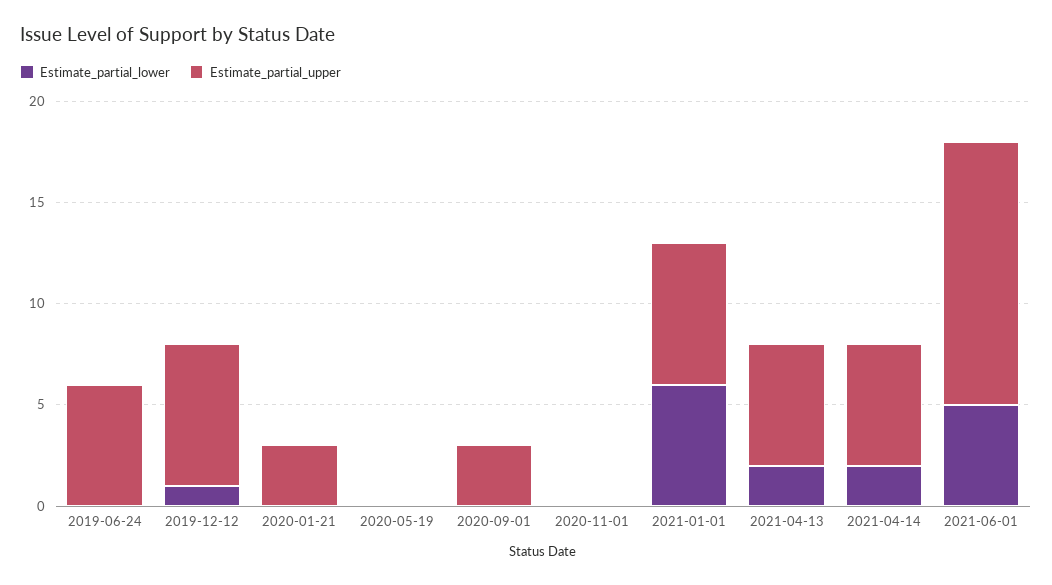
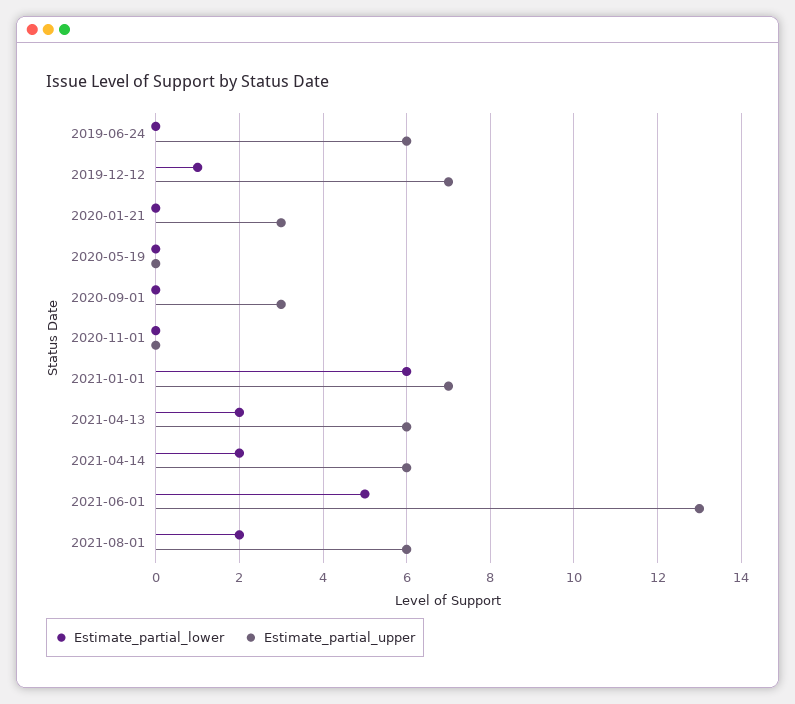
Estimate_partial_lower, 2021-08-01: none -> 2
Estimate_partial_upper, 2021-08-01: none -> 6

